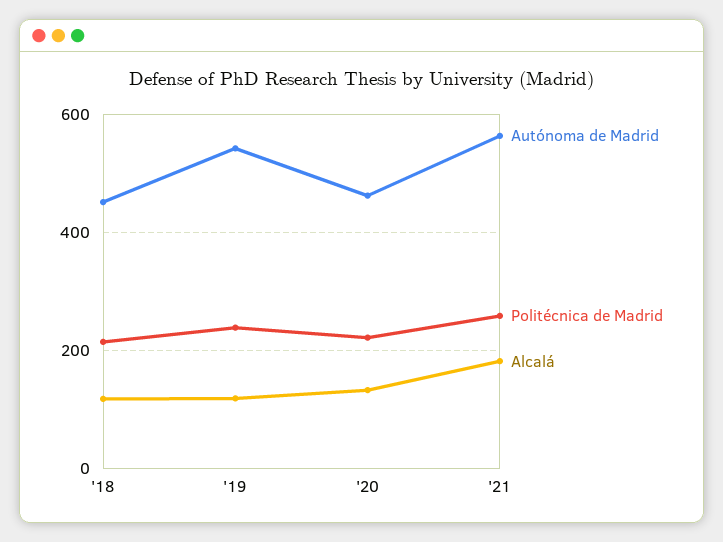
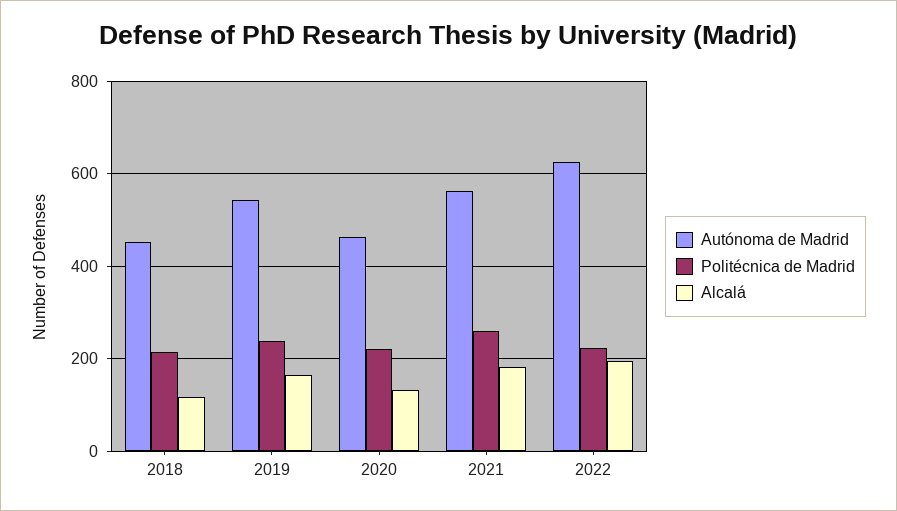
Alcalá, '19: 120 -> 160
Autónoma de Madrid, 2022: none -> 620
Politécnica de Madrid, 2022: none -> 220
Alcalá, 2022: none -> 200

